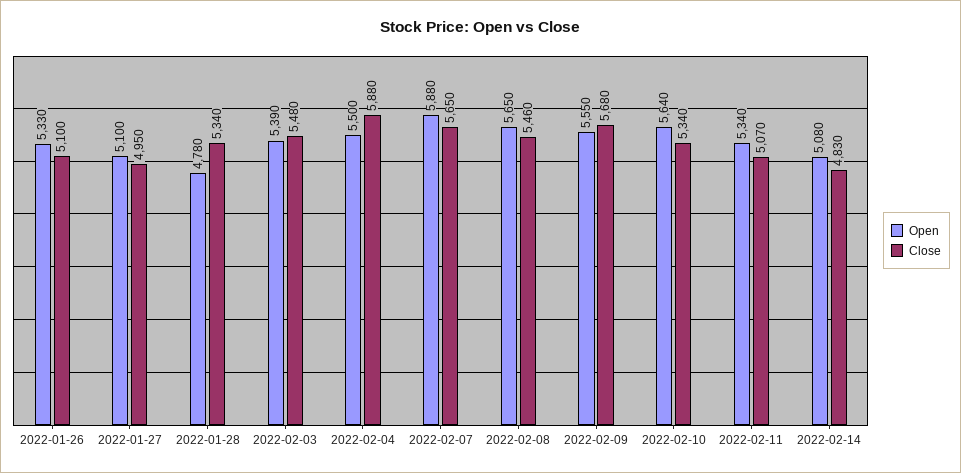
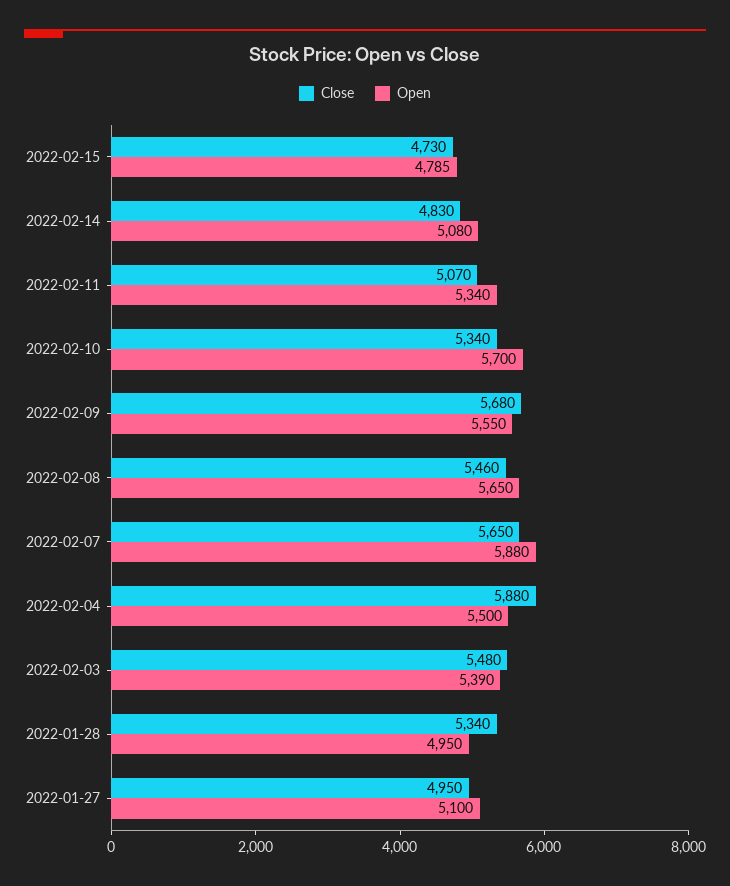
Open, 2022-01-26: 5330 -> none
Close, 2022-01-26: 5100 -> none
Open, 2022-01-28: 4780 -> 4950
Open, 2022-02-10: 5640 -> 5700
Close, 2022-02-15: none -> 4730
Open, 2022-02-15: none -> 4785

